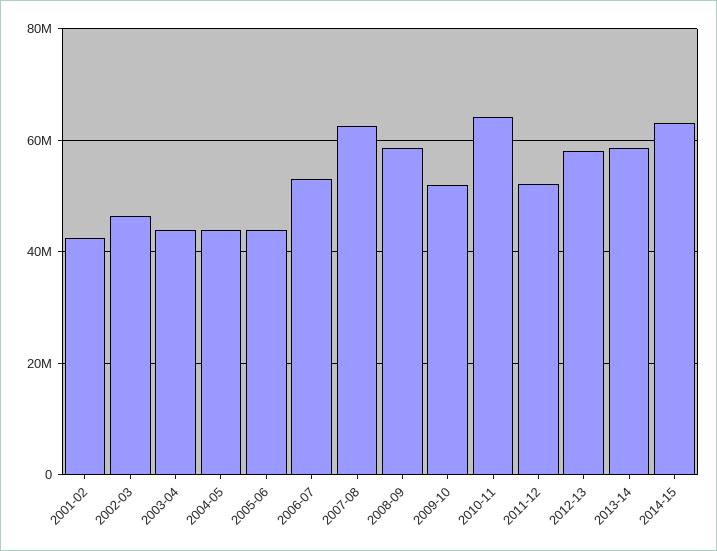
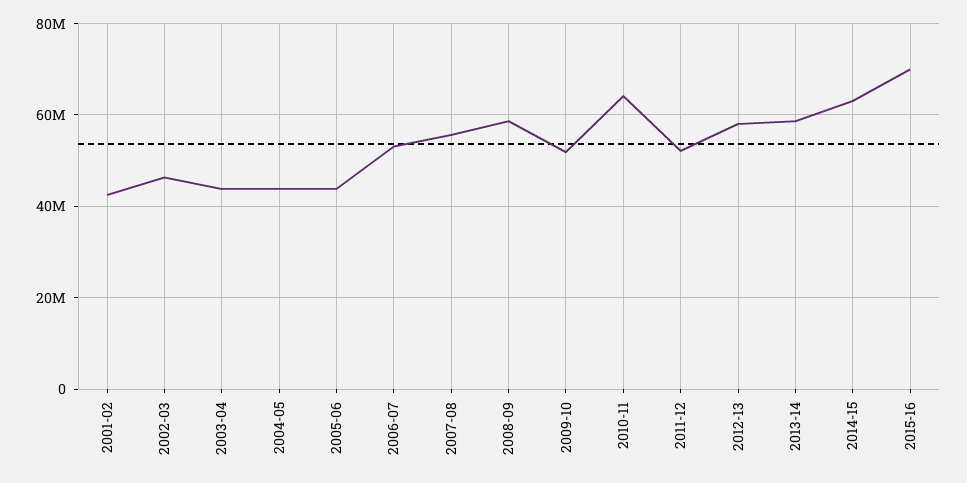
2007-08: 62000000 -> 56000000
2015-16: none -> 70000000

